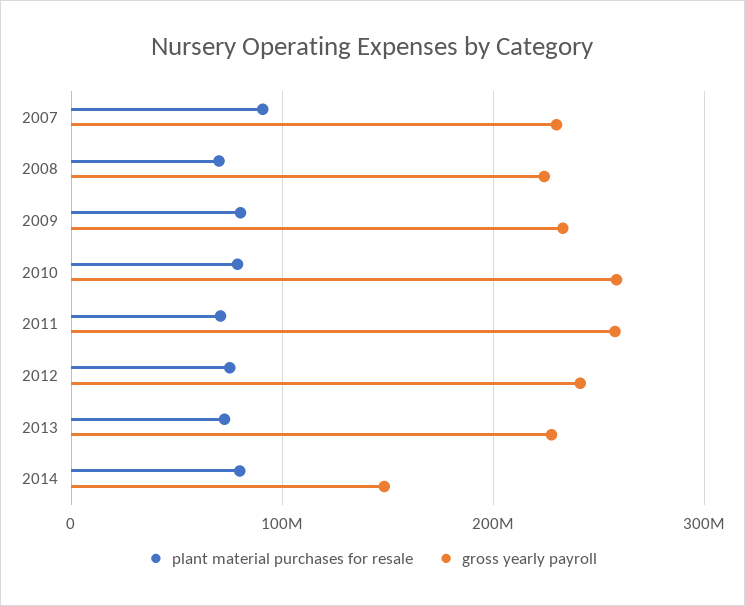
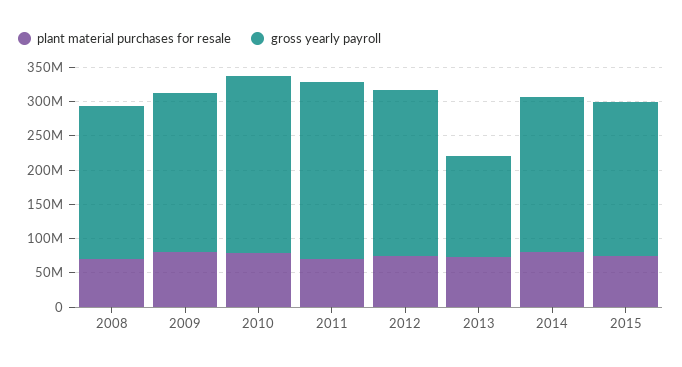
plant material purchases for resale, 2007: 90000000 -> none
gross yearly payroll, 2007: 230000000 -> none
gross yearly payroll, 2013: 230000000 -> 150000000
gross yearly payroll, 2014: 150000000 -> 225000000
plant material purchases for resale, 2015: none -> 75000000
gross yearly payroll, 2015: none -> 225000000

